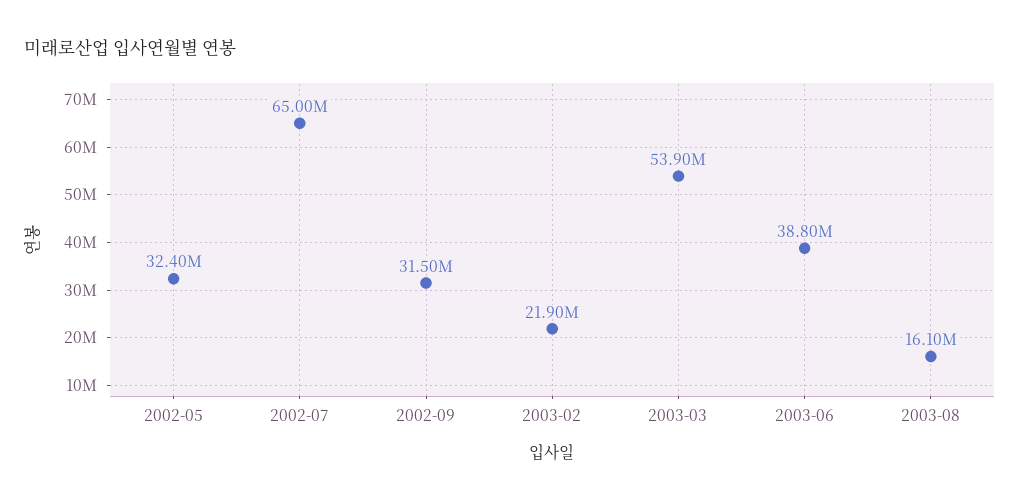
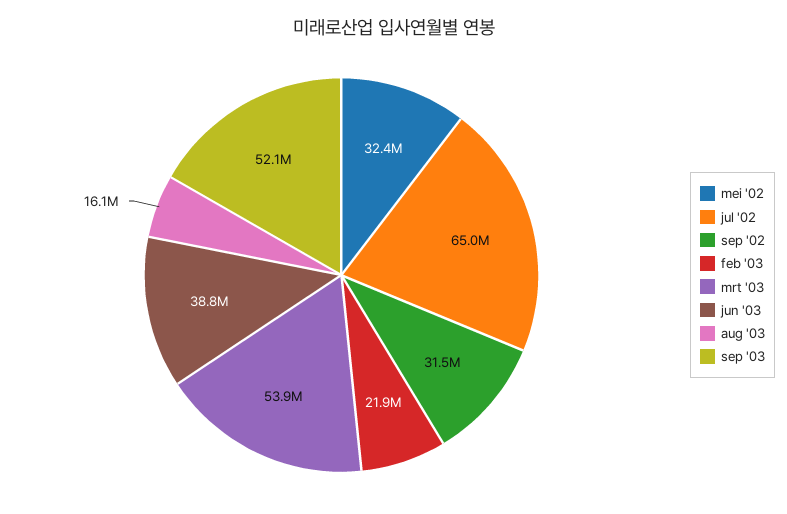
sep '03: none -> 52100000

